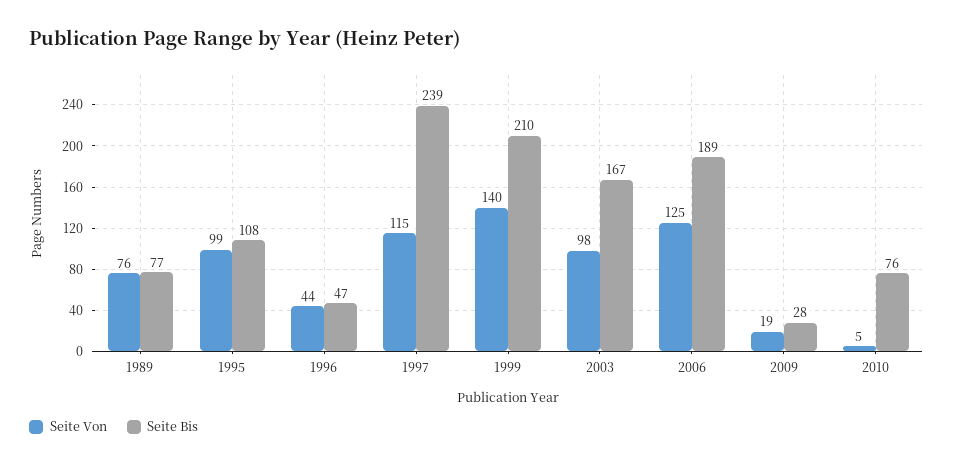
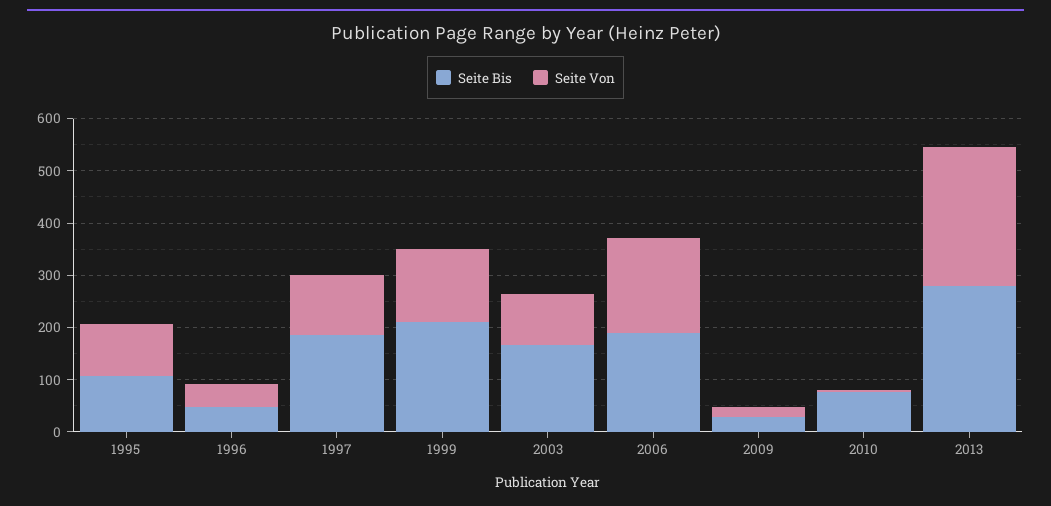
Seite Von, 1989: 76 -> none
Seite Bis, 1989: 77 -> none
Seite Bis, 1997: 239 -> 180
Seite Von, 2006: 125 -> 180
Seite Bis, 2013: none -> 280
Seite Von, 2013: none -> 260

